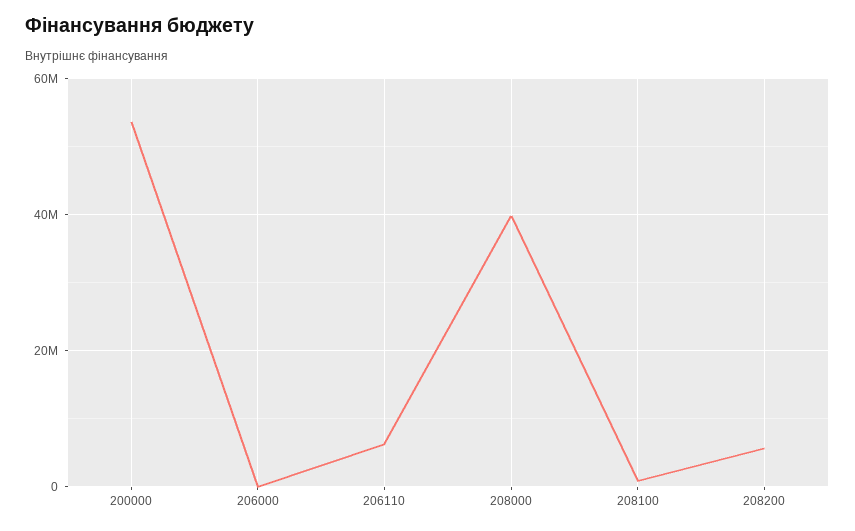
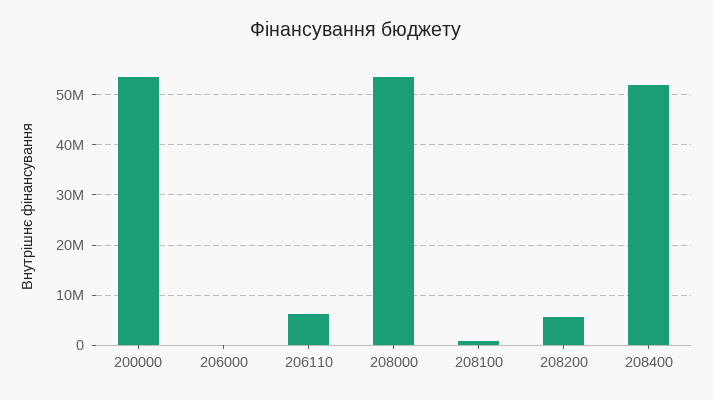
208000: 40000000 -> 54000000
208400: none -> 52000000

